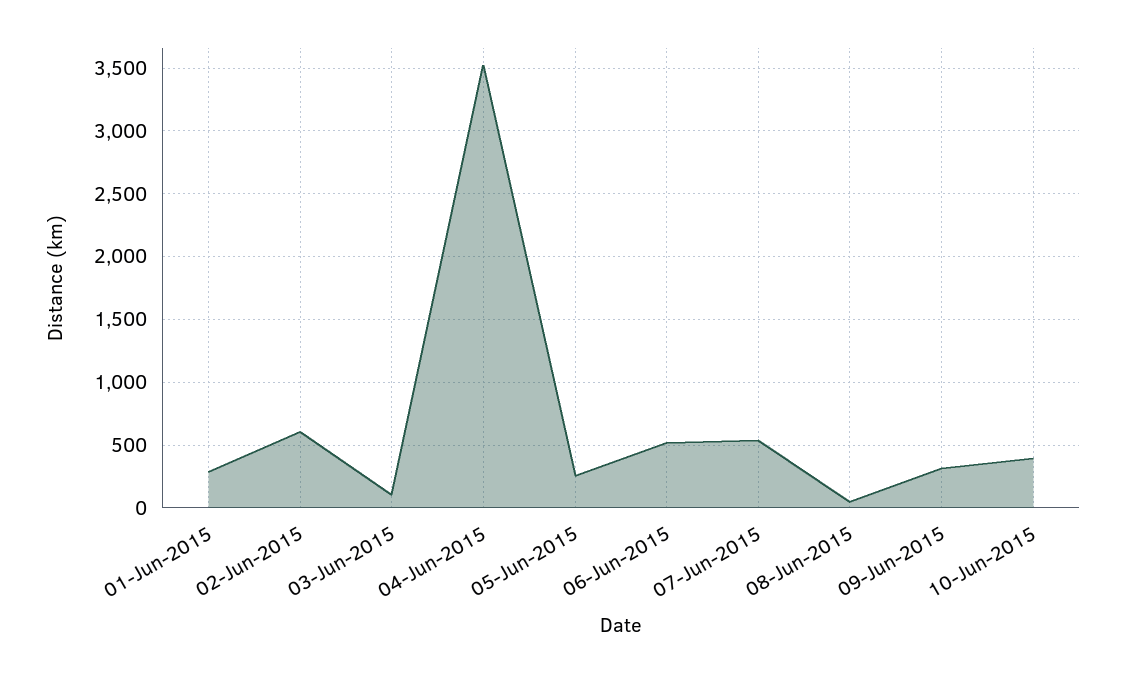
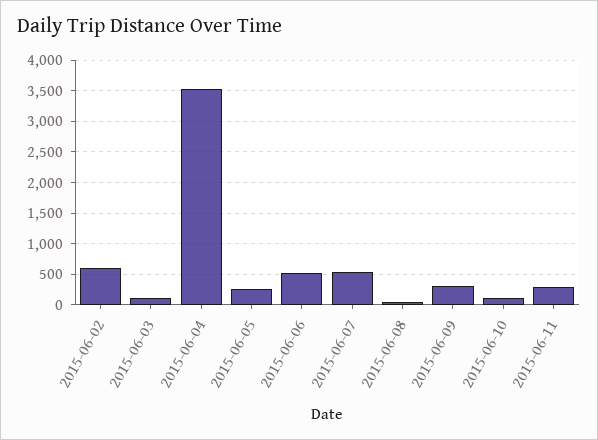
01-Jun-2015: 300 -> none
10-Jun-2015: 400 -> 100
2015-06-11: none -> 300

